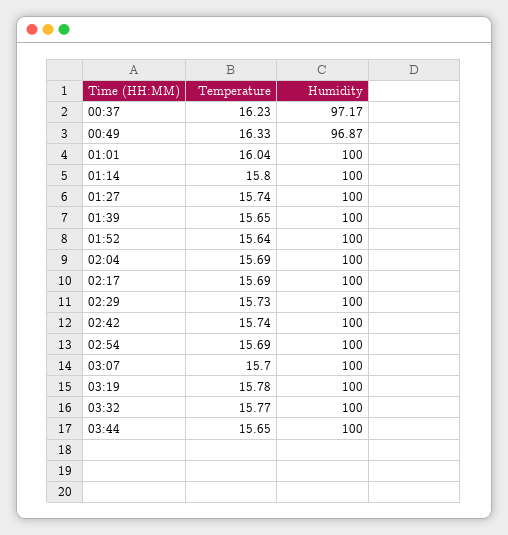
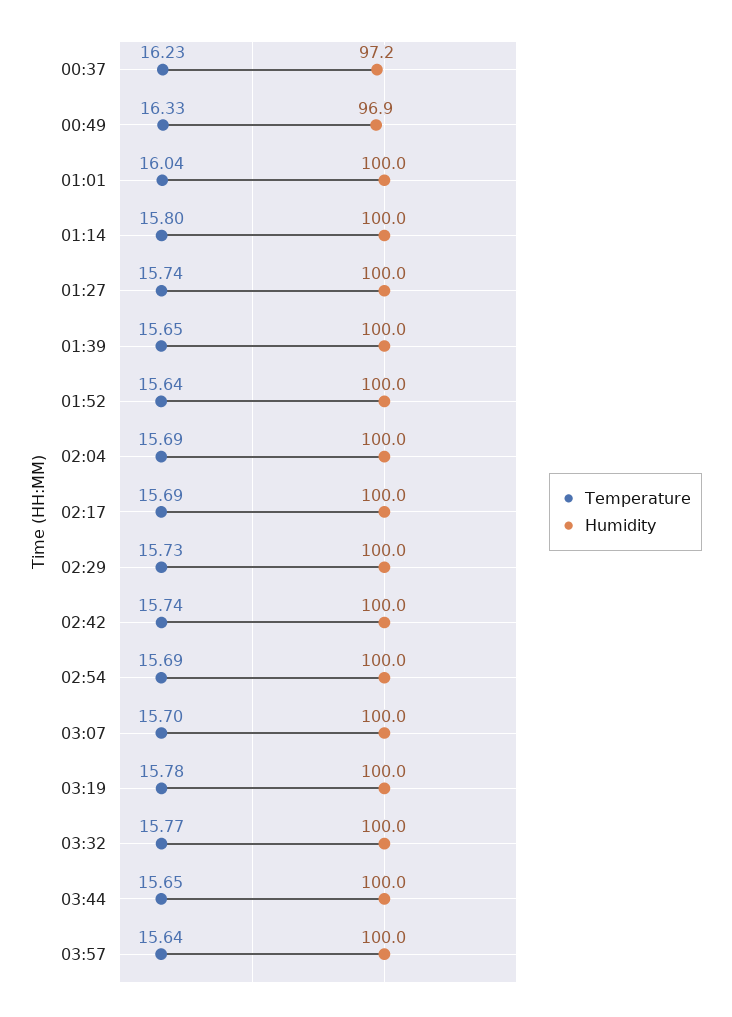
Temperature, 03:57: none -> 15.64
Humidity, 03:57: none -> 100

